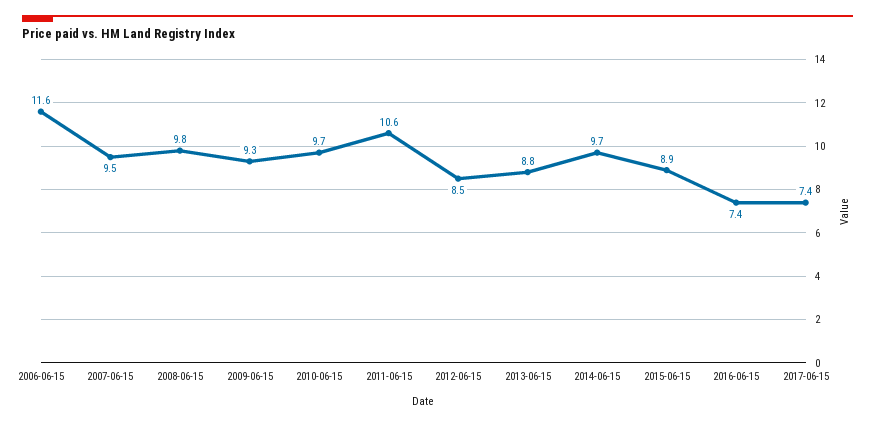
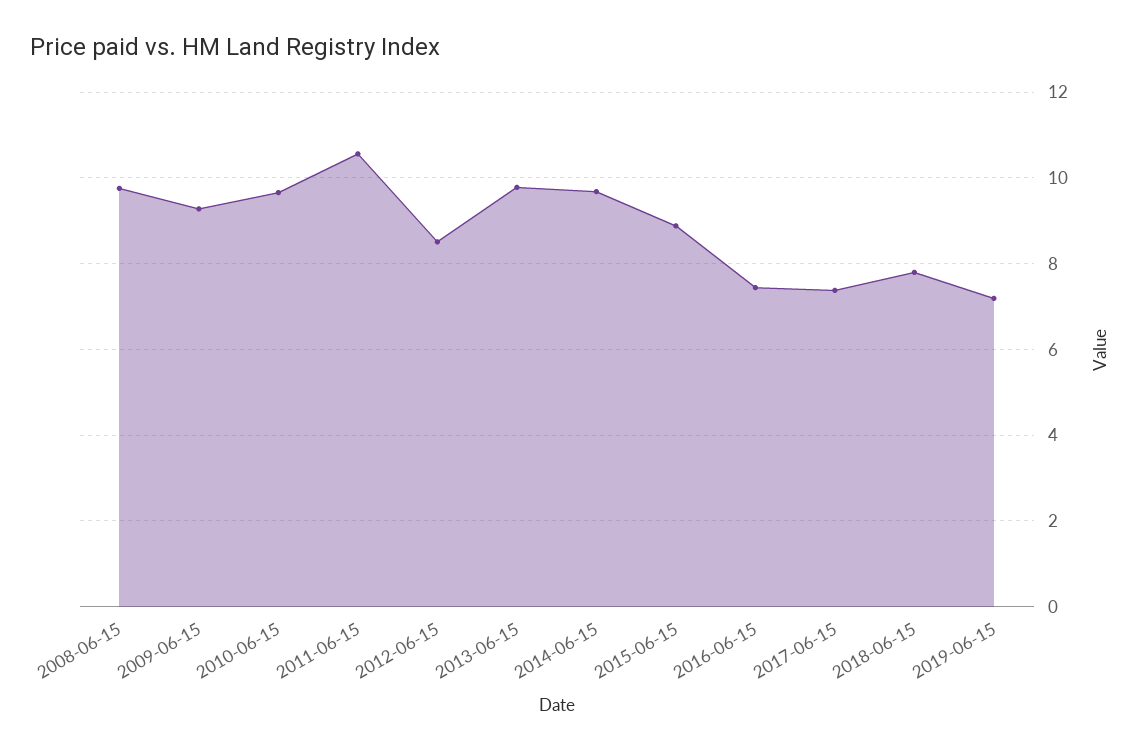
2006-06-15: 11.6 -> none
2007-06-15: 9.5 -> none
2013-06-15: 8.8 -> 9.8
2018-06-15: none -> 7.8
2019-06-15: none -> 7.2

